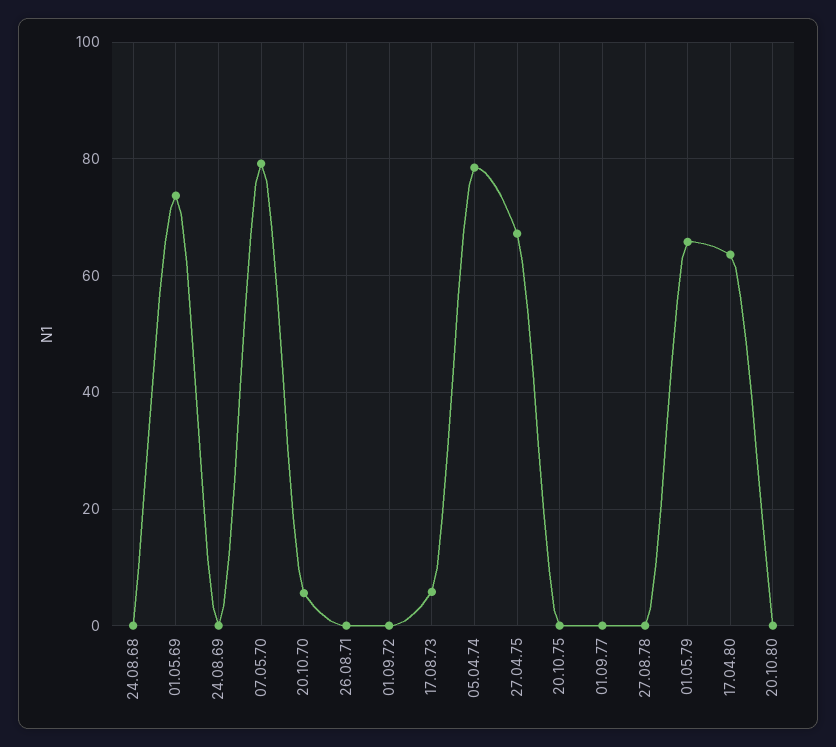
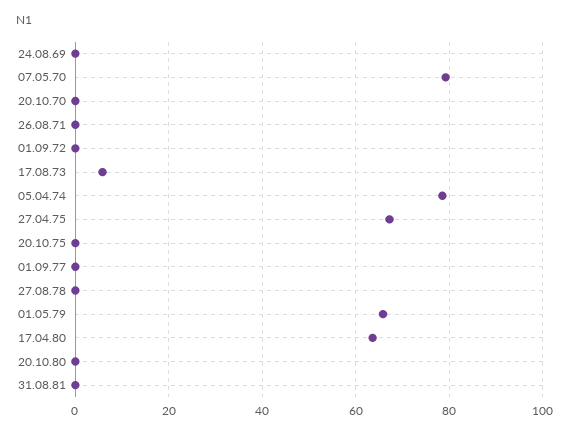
24.08.68: 0 -> none
01.05.69: 74 -> none
20.10.70: 6 -> 0
31.08.81: none -> 0

